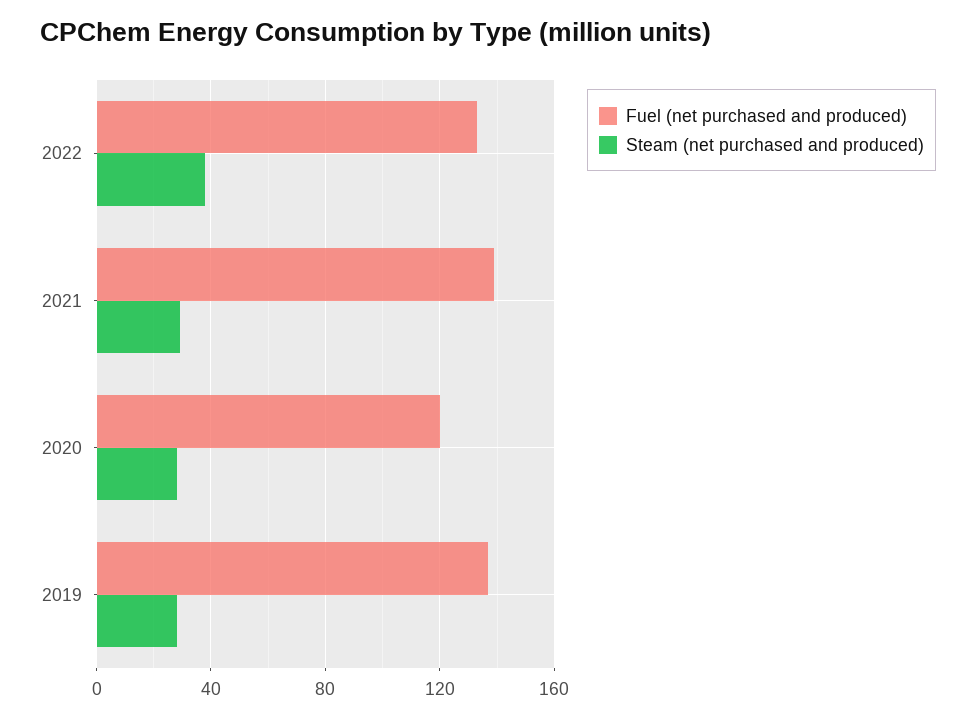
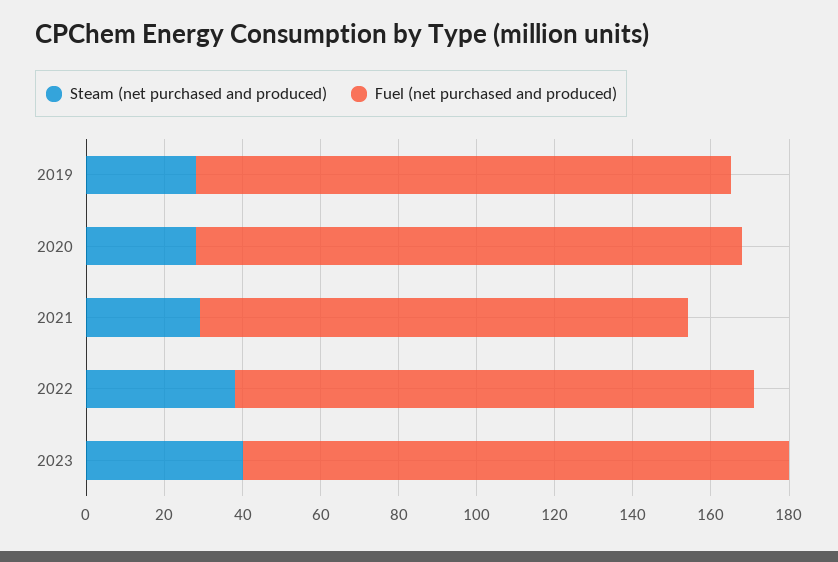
Fuel (net purchased and produced), 2021: 140 -> 125
Fuel (net purchased and produced), 2020: 120 -> 140
Steam (net purchased and produced), 2023: none -> 40
Fuel (net purchased and produced), 2023: none -> 140

